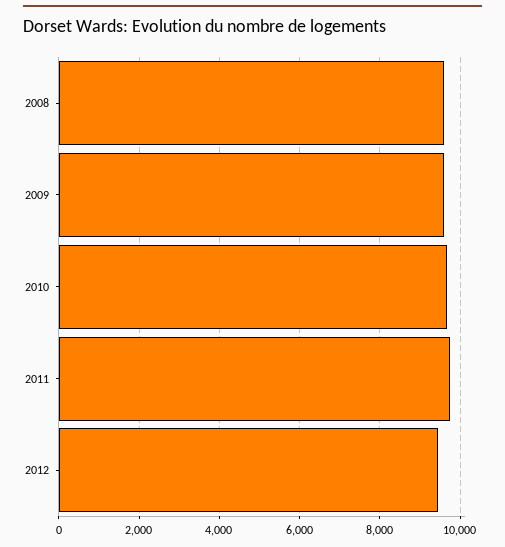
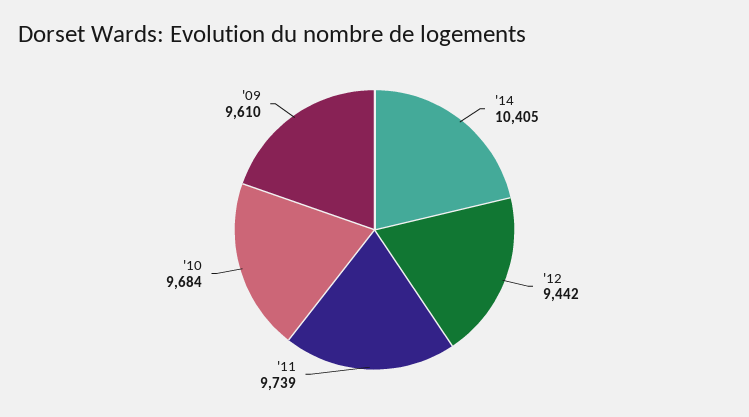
2008: 9600 -> none
'14: none -> 10405

